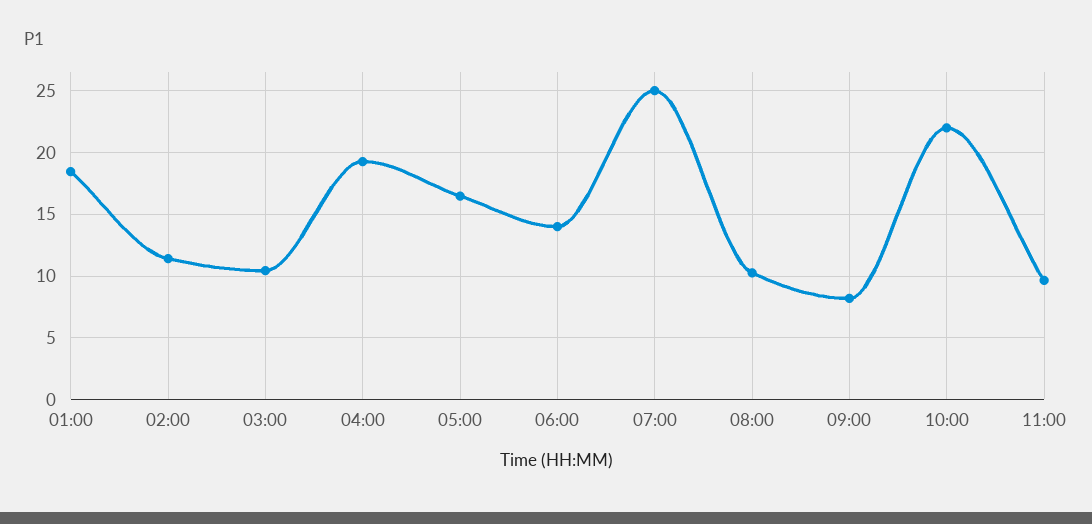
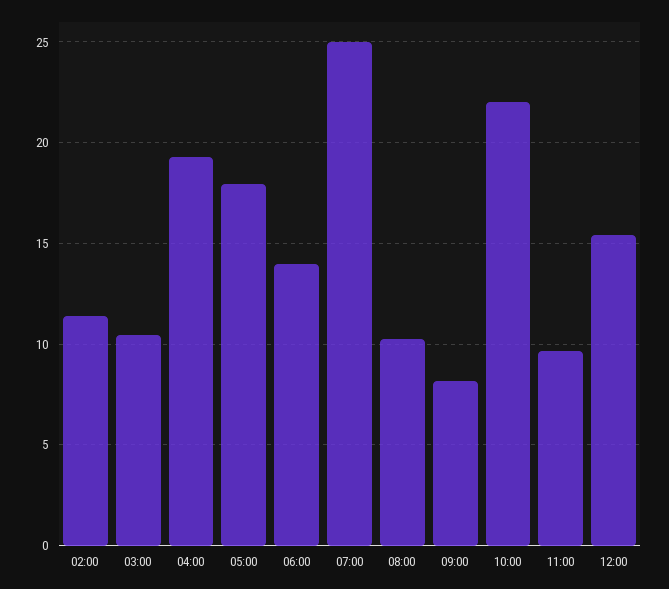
01:00: 18.5 -> none
05:00: 16.5 -> 18
12:00: none -> 15.5

